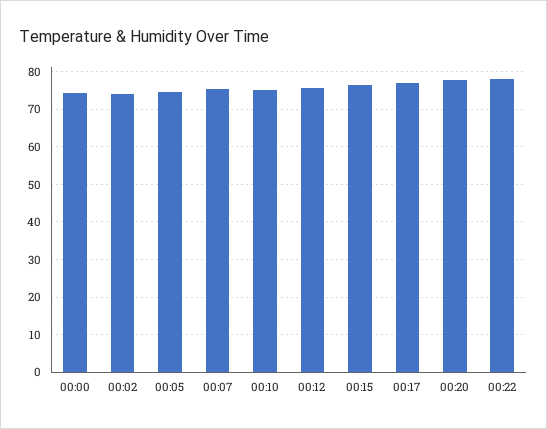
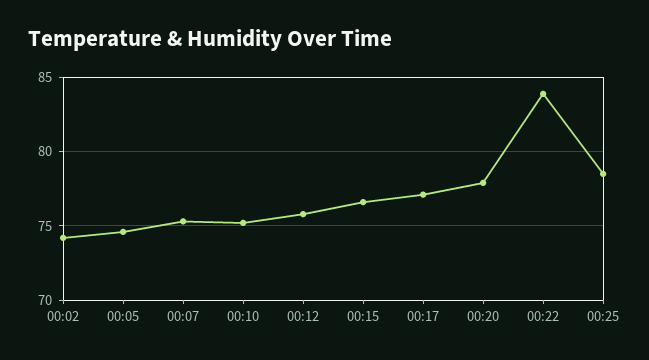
00:00: 74 -> none
00:22: 78 -> 84
00:25: none -> 78.5

